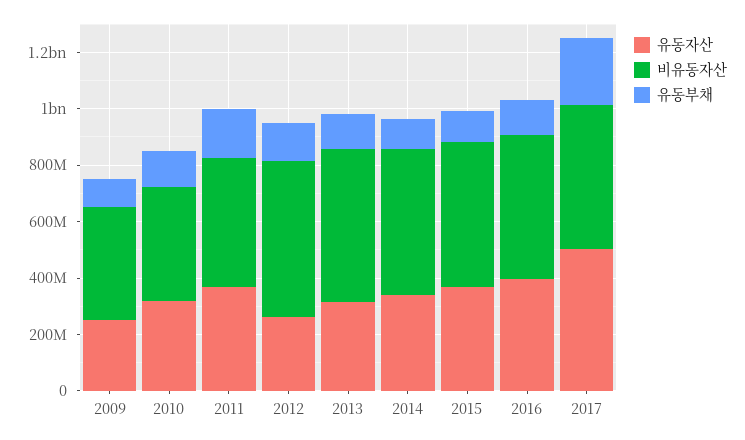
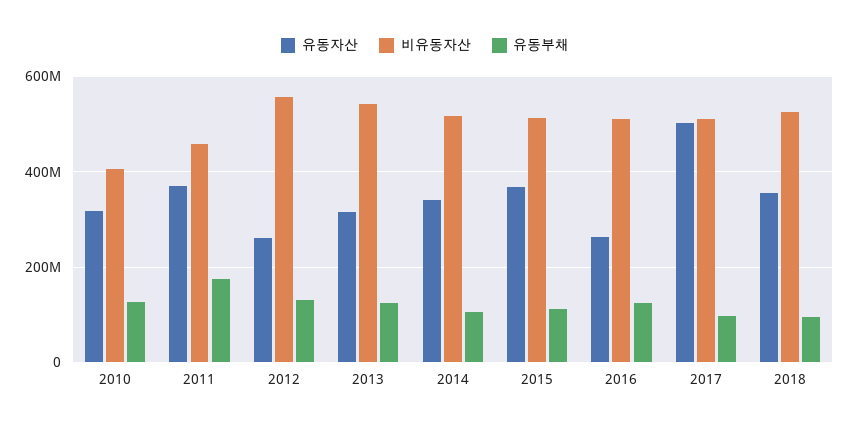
유동자산, 2009: 250000000 -> none
비유동자산, 2009: 400000000 -> none
유동부채, 2009: 100000000 -> none
유동자산, 2016: 400000000 -> 260000000
유동부채, 2017: 250000000 -> 100000000
유동자산, 2018: none -> 360000000
비유동자산, 2018: none -> 520000000
유동부채, 2018: none -> 100000000

